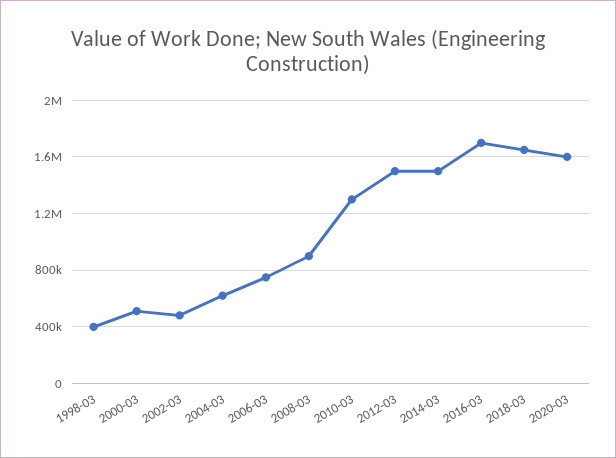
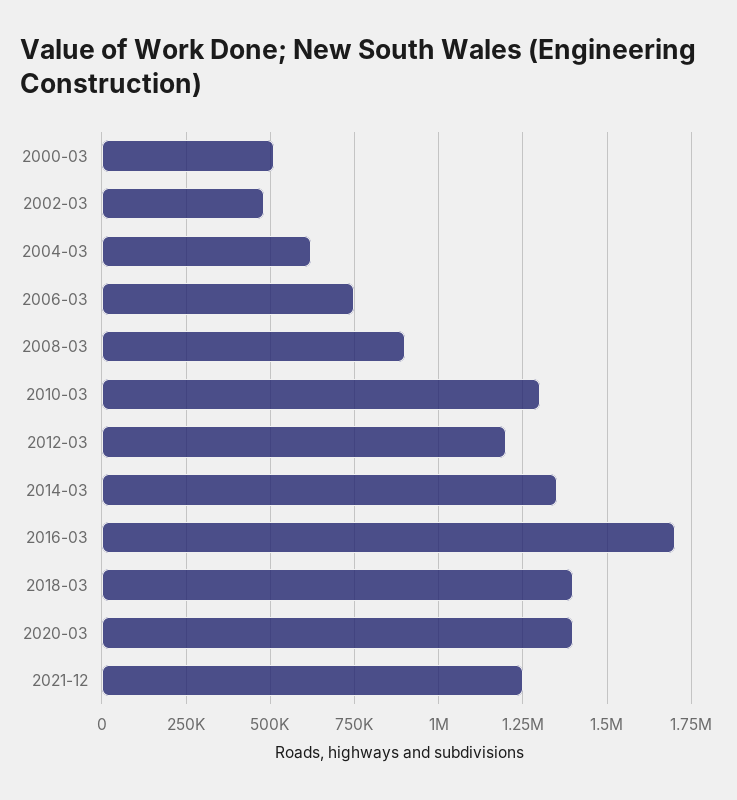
1998-03: 400000 -> none
2012-03: 1500000 -> 1200000
2014-03: 1500000 -> 1350000
2018-03: 1650000 -> 1400000
2020-03: 1600000 -> 1400000
2021-12: none -> 1250000

